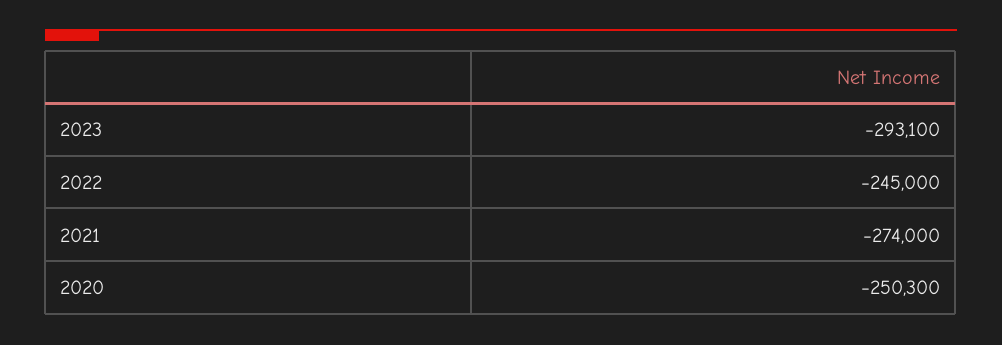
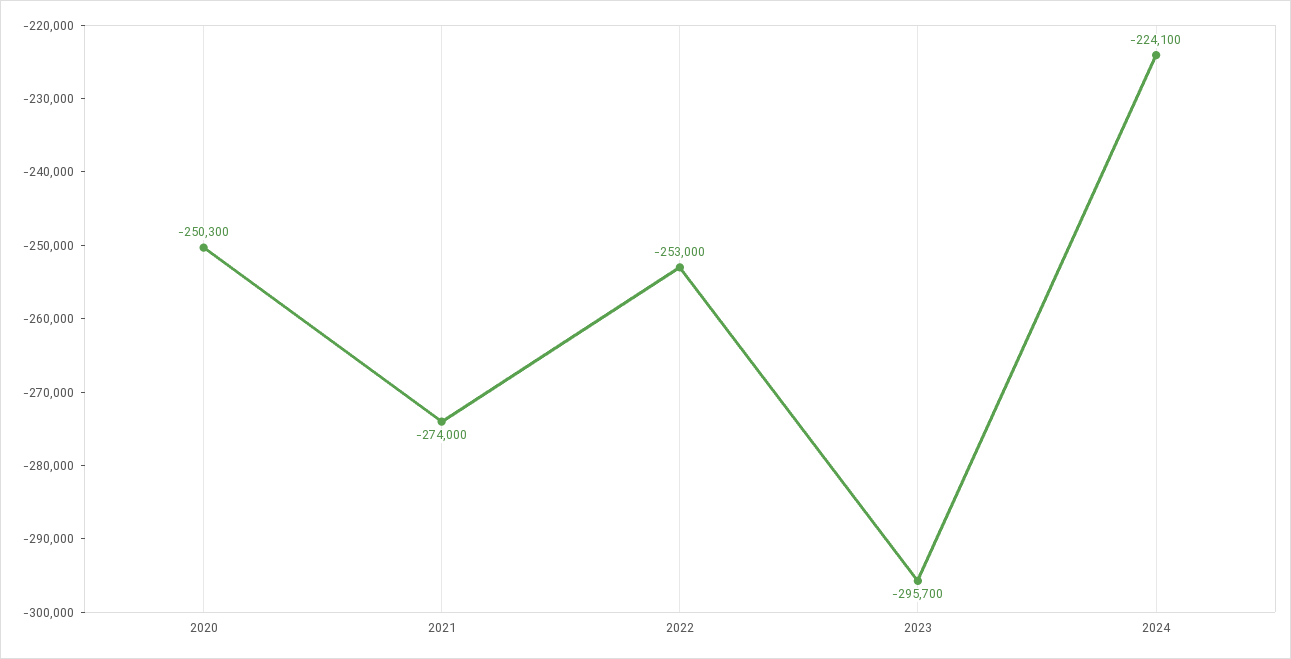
2023: -293100 -> -295700
2022: -245000 -> -253000
2024: none -> -224100

